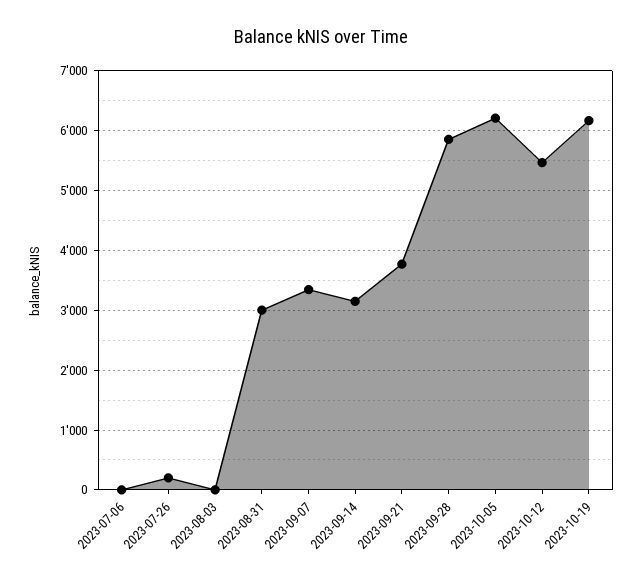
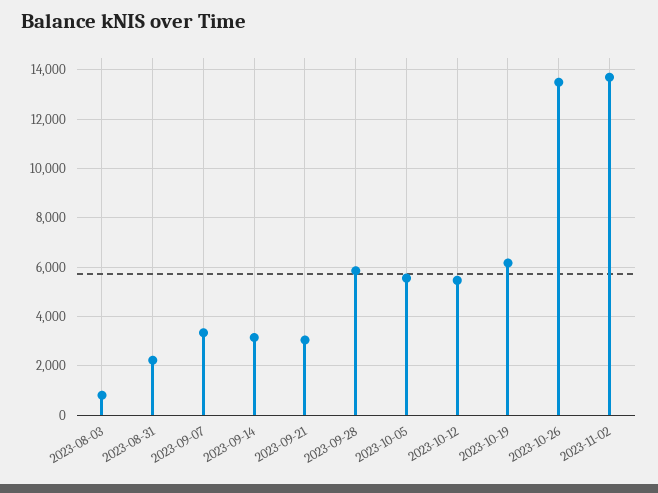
2023-07-06: 0 -> none
2023-07-26: 200 -> none
2023-08-03: 0 -> 750
2023-08-31: 3000 -> 2250
2023-09-21: 3800 -> 3000
2023-10-05: 6200 -> 5500
2023-10-26: none -> 13500
2023-11-02: none -> 13750

